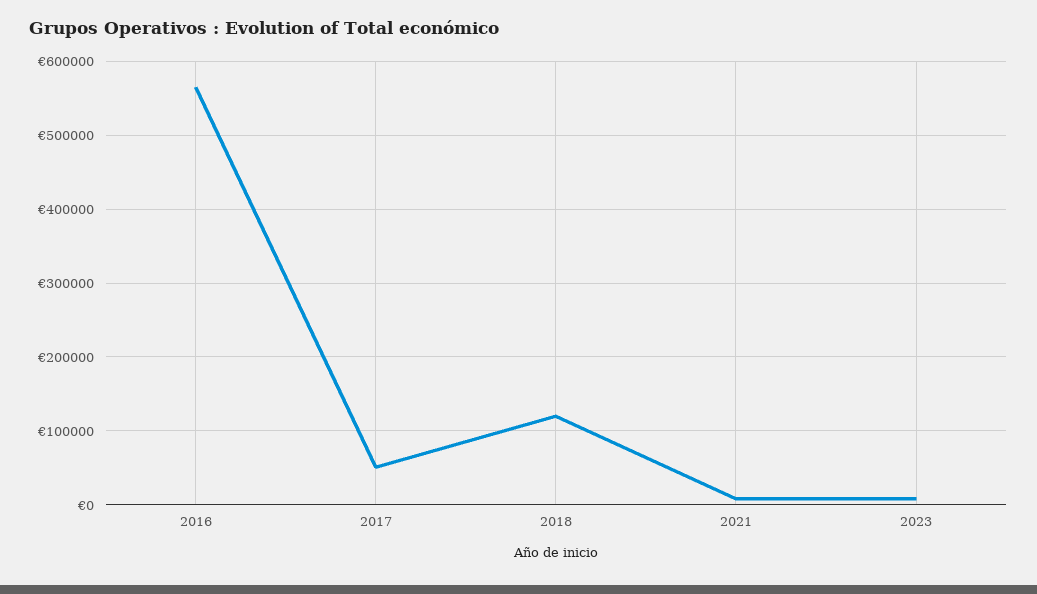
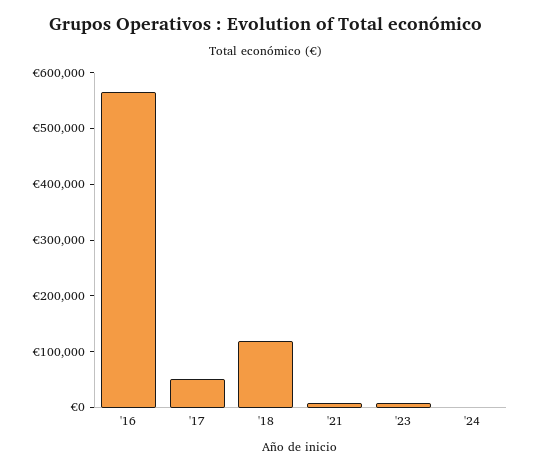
'24: none -> 0

